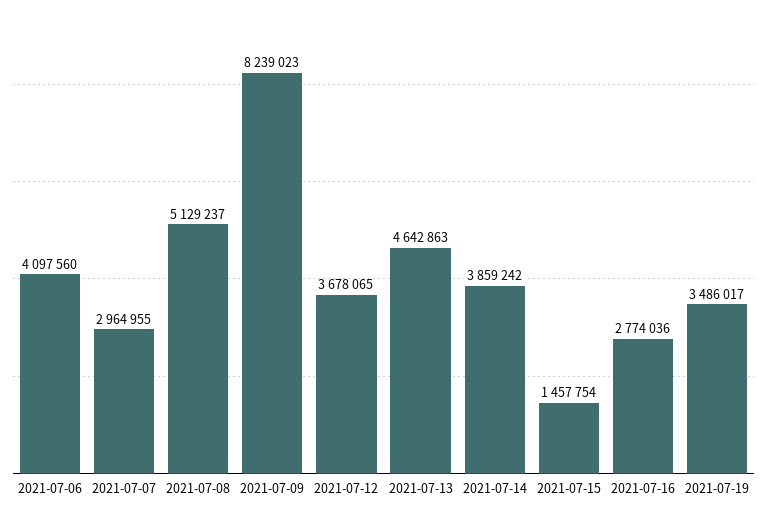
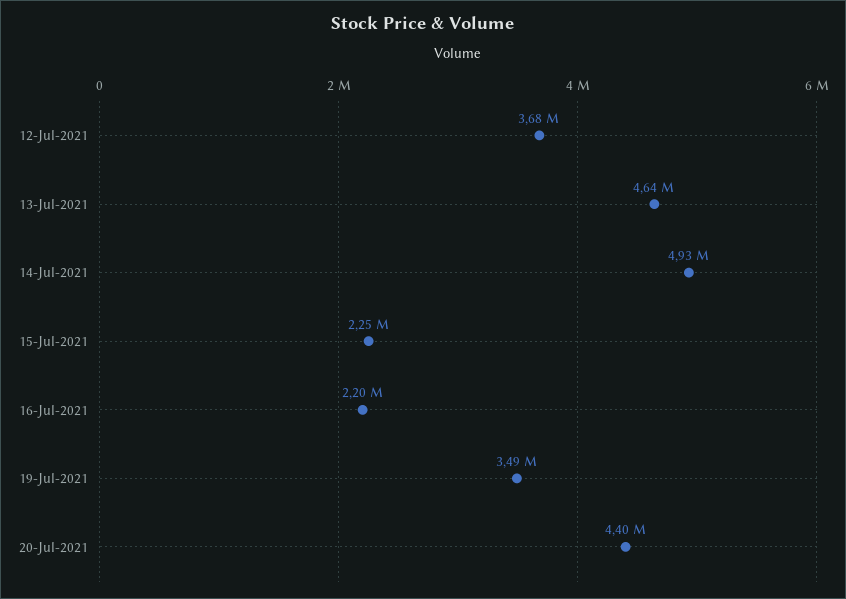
2021-07-06: 4097560 -> none
2021-07-07: 2964955 -> none
2021-07-08: 5129237 -> none
2021-07-09: 8239023 -> none
2021-07-14: 3859242 -> 4930000
2021-07-15: 1457754 -> 2250000
2021-07-16: 2774036 -> 2200000
20-Jul-2021: none -> 4400000

